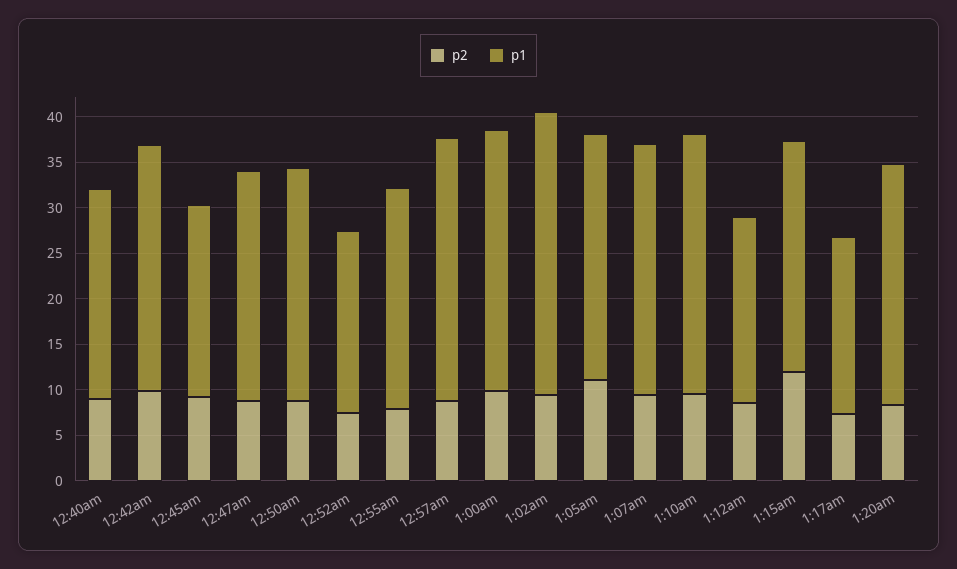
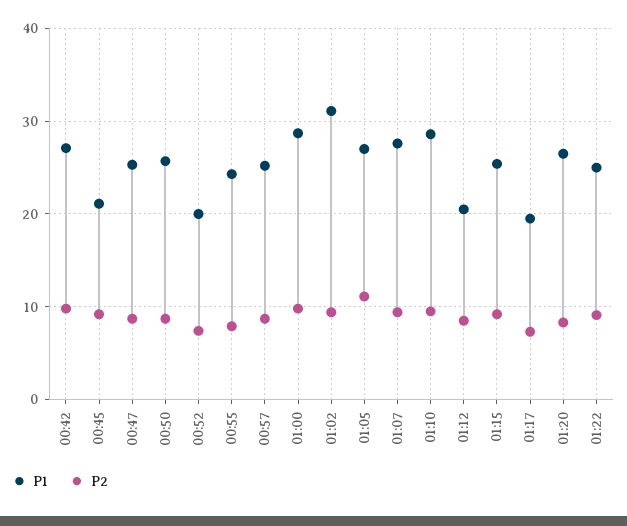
p2, 12:40am: 9 -> none
p1, 12:40am: 23 -> none
p1, 12:57am: 29 -> 25
p2, 1:15am: 12 -> 9
p1, 01:22: none -> 25
p2, 01:22: none -> 9

